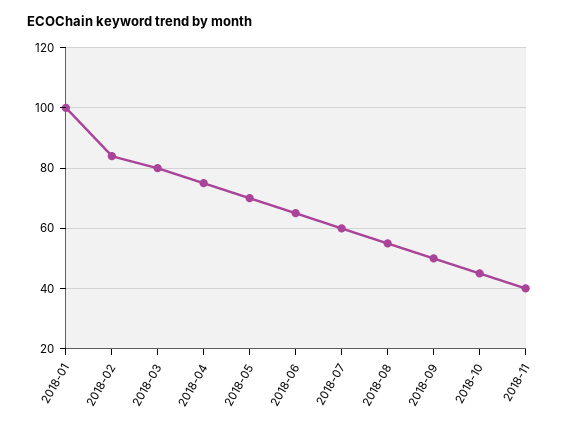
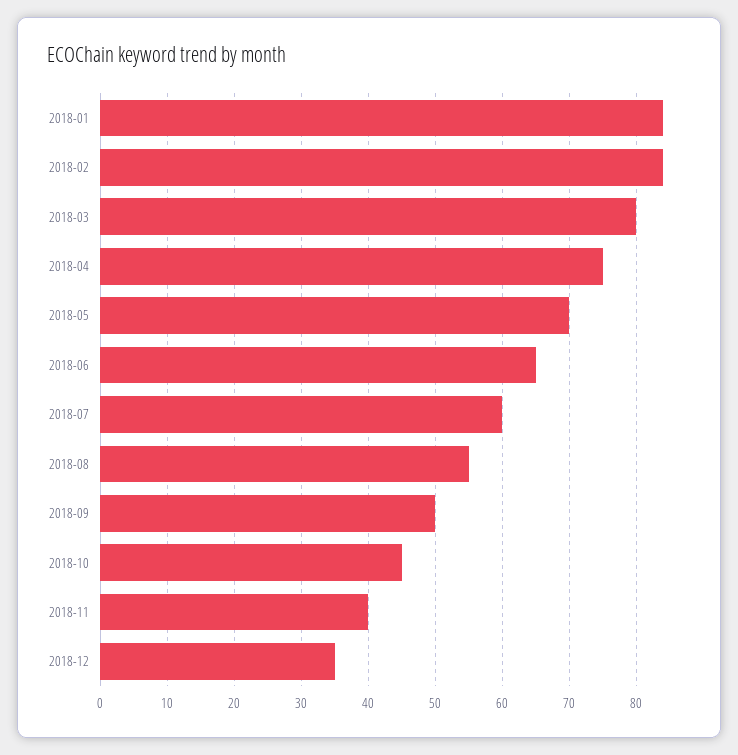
2018-01: 100 -> 84
2018-12: none -> 35

